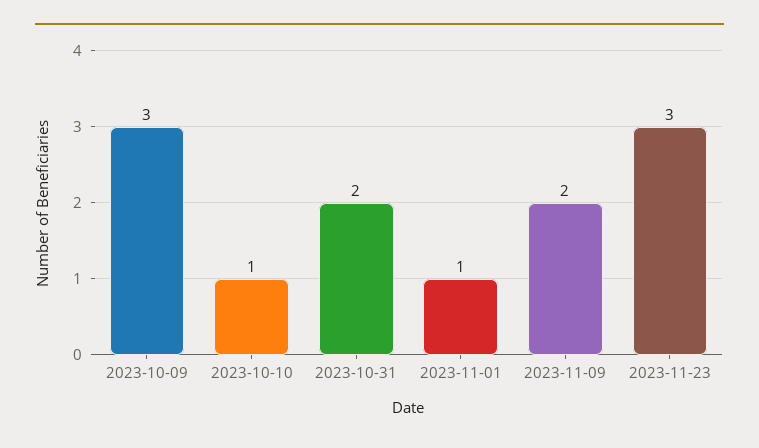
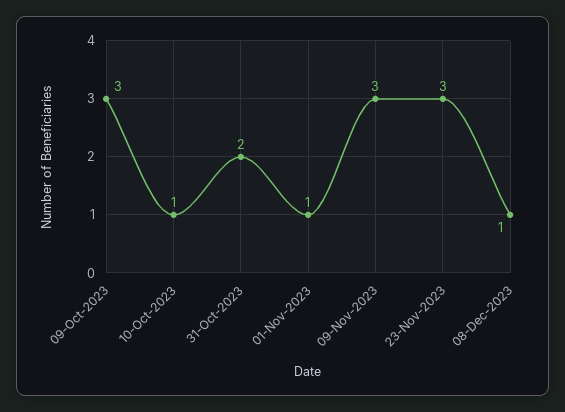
2023-11-09: 2 -> 3
08-Dec-2023: none -> 1

